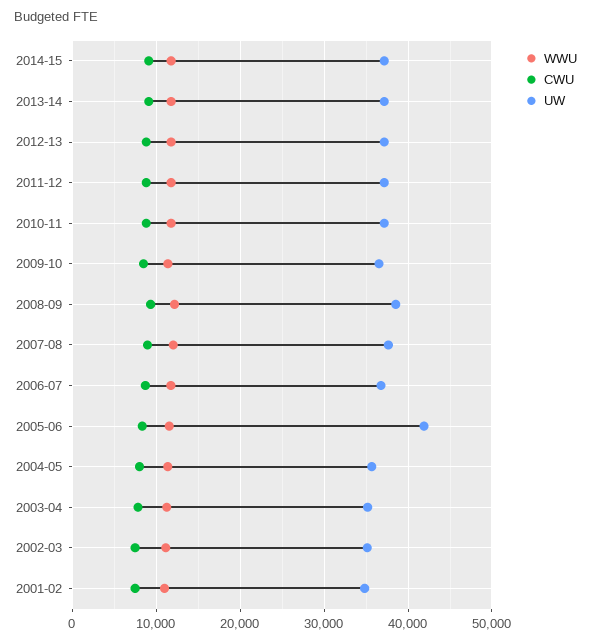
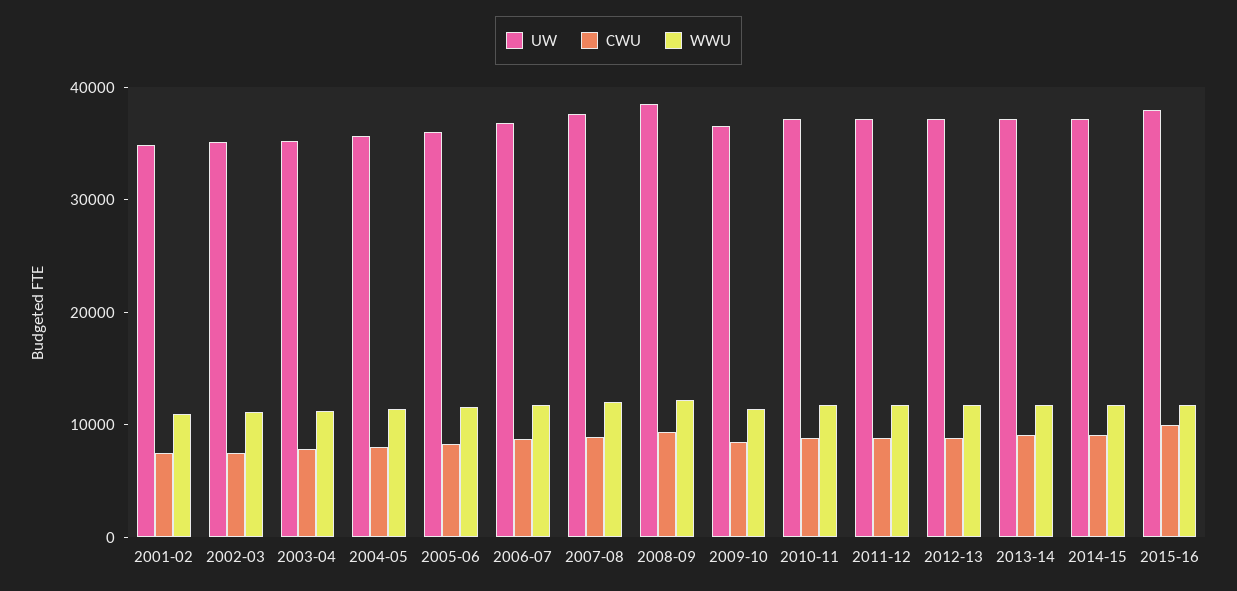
UW, 2005-06: 42000 -> 36000
UW, 2015-16: none -> 38000
CWU, 2015-16: none -> 10000
WWU, 2015-16: none -> 12000

